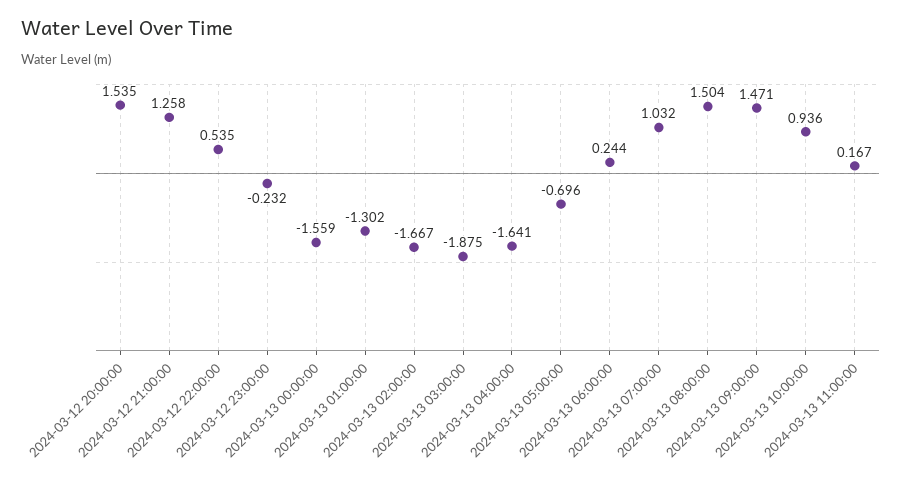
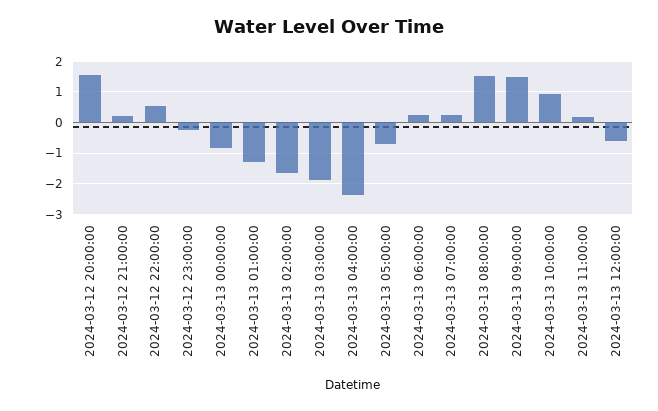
2024-03-12 21:00:00: 1.258 -> 0.2
2024-03-13 00:00:00: -1.559 -> -0.8
2024-03-13 04:00:00: -1.641 -> -2.4
2024-03-13 07:00:00: 1.032 -> 0.2
2024-03-13 12:00:00: none -> -0.6

